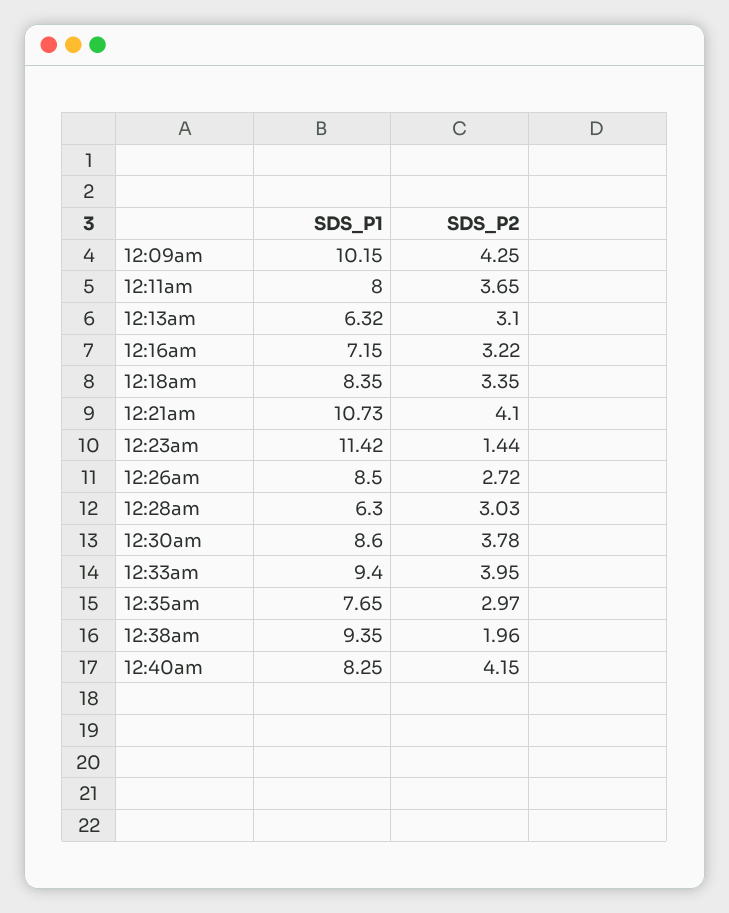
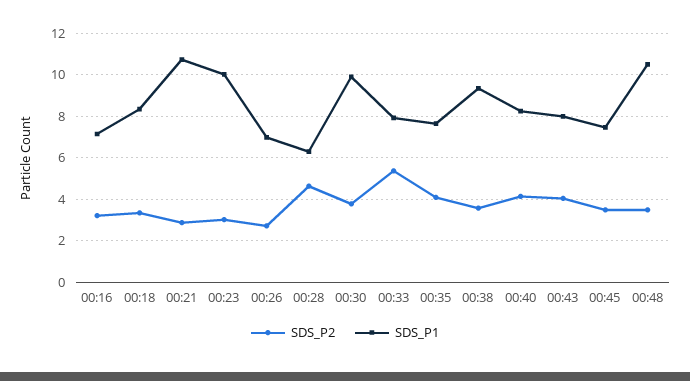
SDS_P1, 12:09am: 10.15 -> none
SDS_P2, 12:09am: 4.25 -> none
SDS_P1, 12:11am: 8 -> none
SDS_P2, 12:11am: 3.65 -> none
SDS_P1, 12:13am: 6.32 -> none
SDS_P2, 12:13am: 3.1 -> none
SDS_P2, 12:21am: 4.1 -> 3
SDS_P1, 12:23am: 11.42 -> 10
SDS_P2, 12:23am: 1.44 -> 3
SDS_P1, 12:26am: 8.5 -> 7
SDS_P2, 12:28am: 3.03 -> 4.5
SDS_P1, 12:30am: 8.6 -> 10
SDS_P1, 12:33am: 9.4 -> 8
SDS_P2, 12:33am: 3.95 -> 5.5
SDS_P2, 12:35am: 2.97 -> 4
SDS_P2, 12:38am: 1.96 -> 3.5
SDS_P2, 00:43: none -> 4
SDS_P1, 00:43: none -> 8
SDS_P2, 00:45: none -> 3.5
SDS_P1, 00:45: none -> 7.5
SDS_P2, 00:48: none -> 3.5
SDS_P1, 00:48: none -> 10.5

